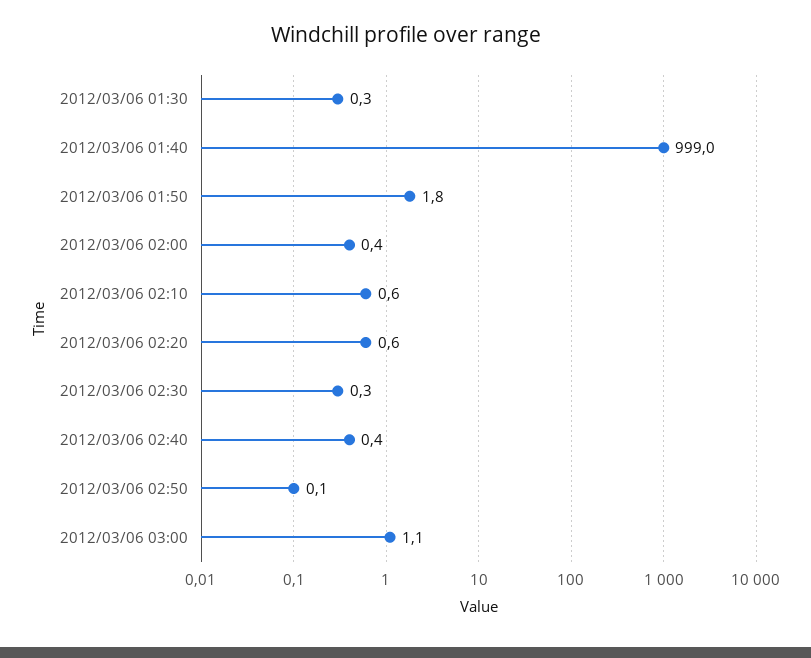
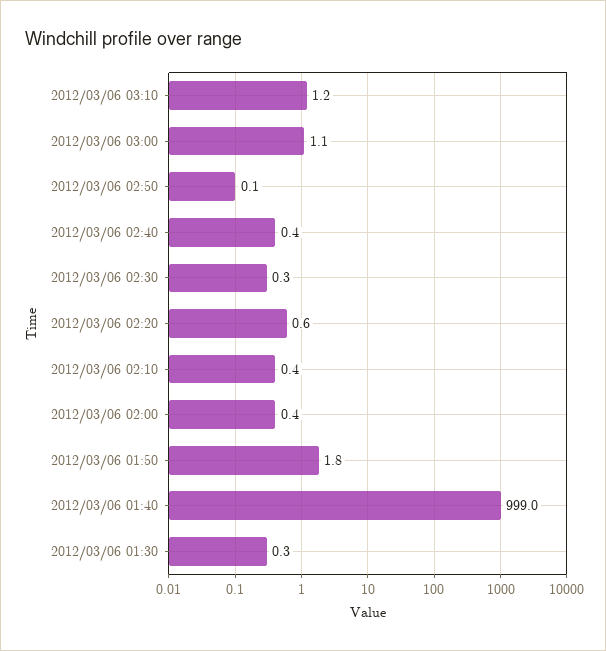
2012/03/06 02:10: 0.6 -> 0.4
2012/03/06 03:10: none -> 1.2

